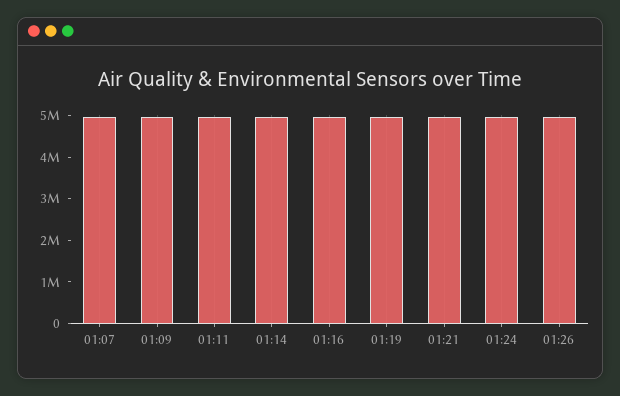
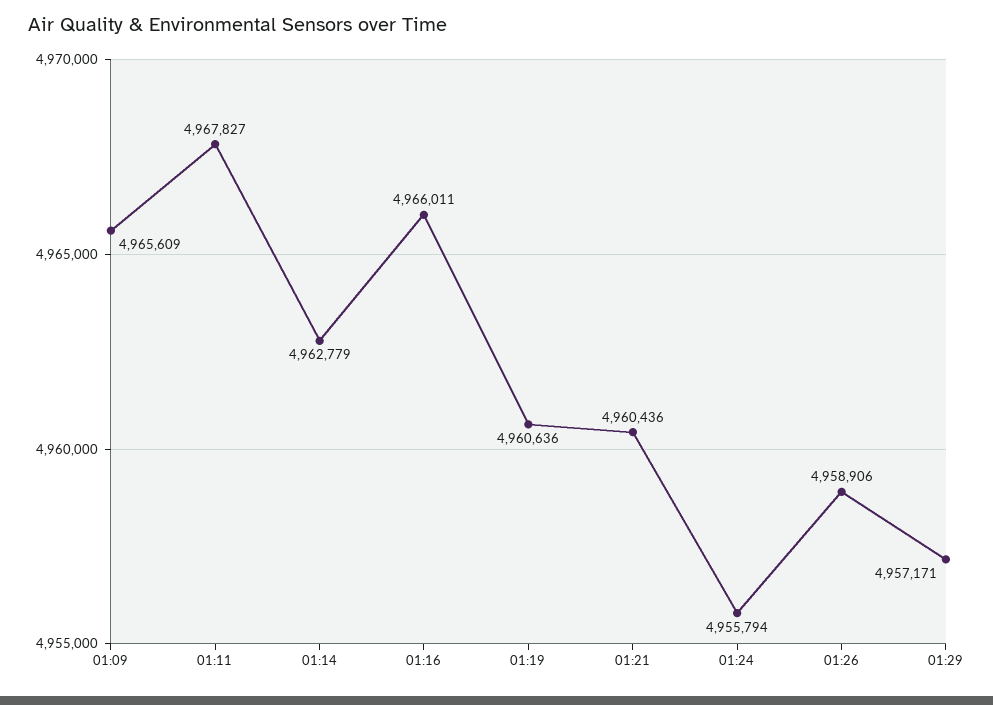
01:07: 5000000 -> none
01:29: none -> 4957171

